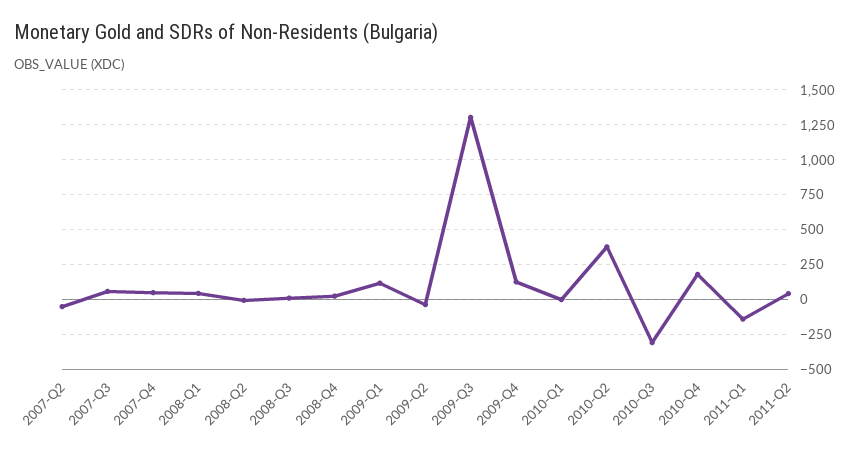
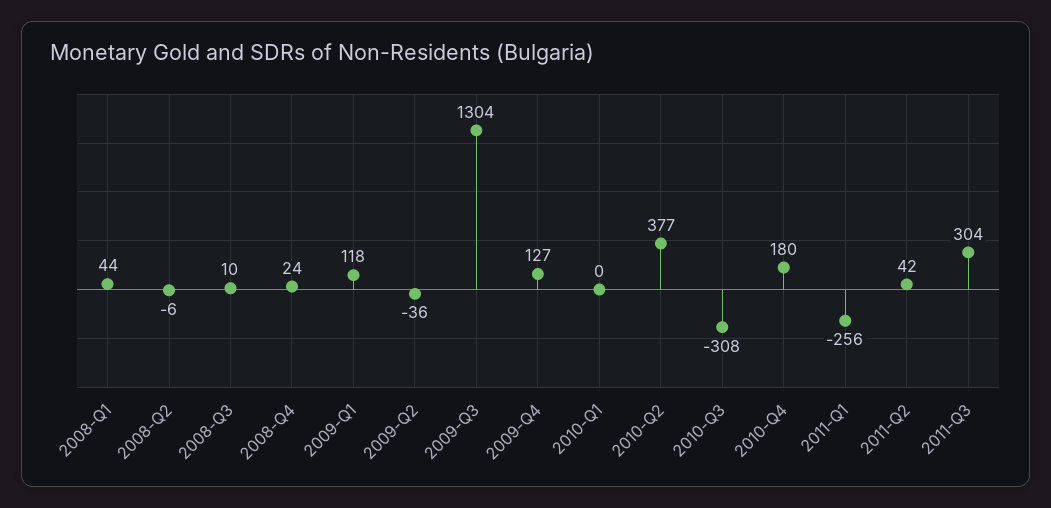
2007-Q2: -50 -> none
2007-Q3: 50 -> none
2007-Q4: 50 -> none
2011-Q1: -150 -> -256
2011-Q3: none -> 304

